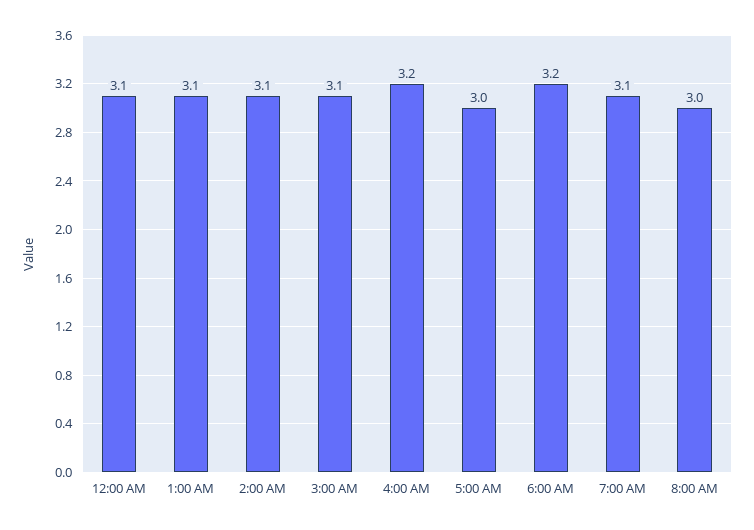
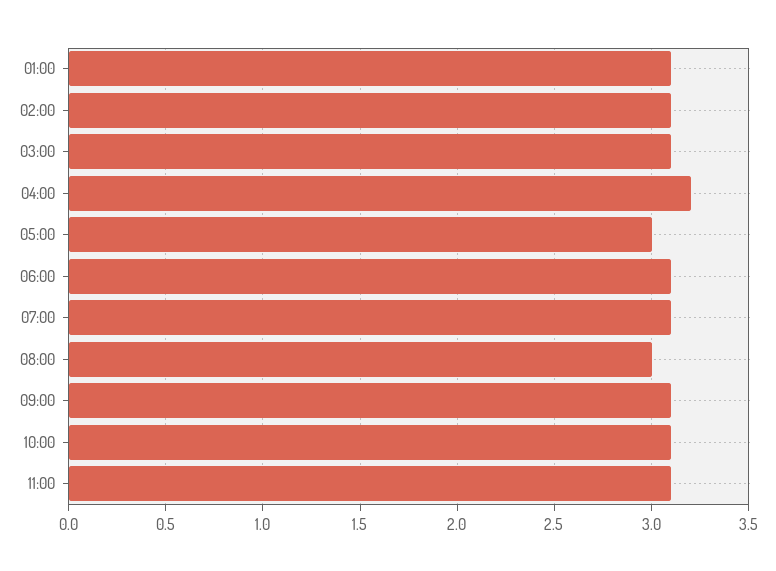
12:00 AM: 3.1 -> none
6:00 AM: 3.2 -> 3.1
09:00: none -> 3.1
10:00: none -> 3.1
11:00: none -> 3.1

